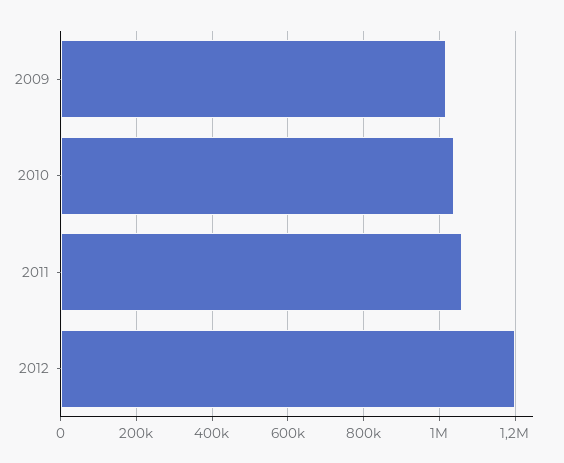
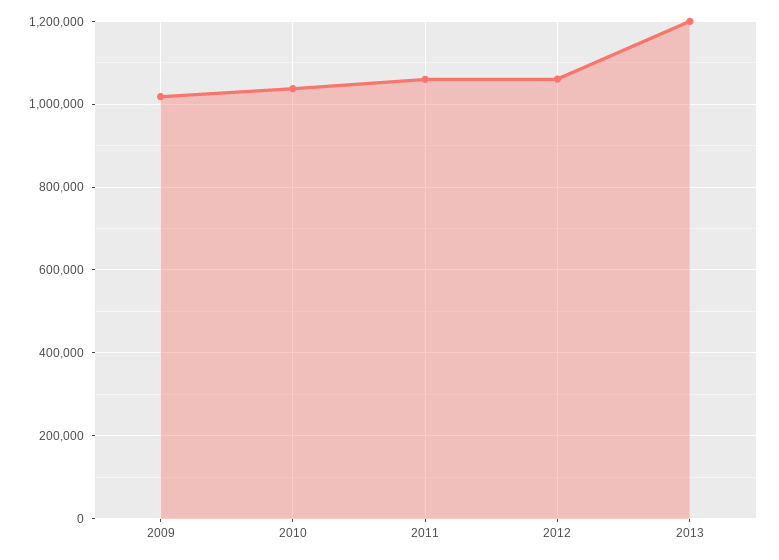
2012: 1200000 -> 1060000
2013: none -> 1200000

